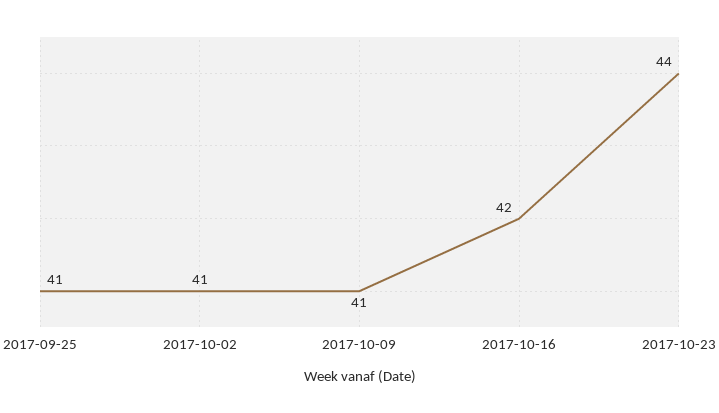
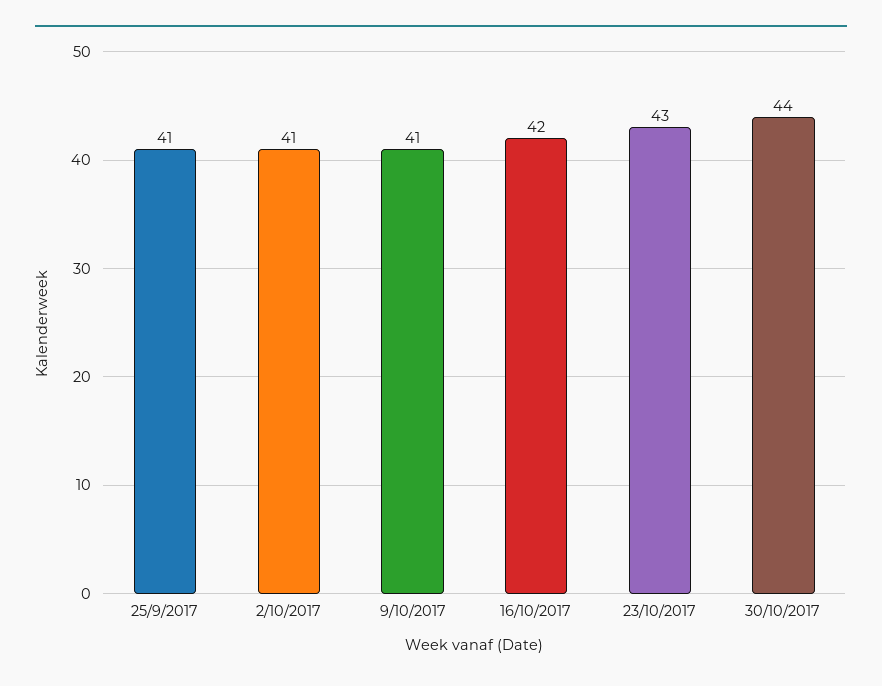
2017-10-23: 44 -> 43
30/10/2017: none -> 44

